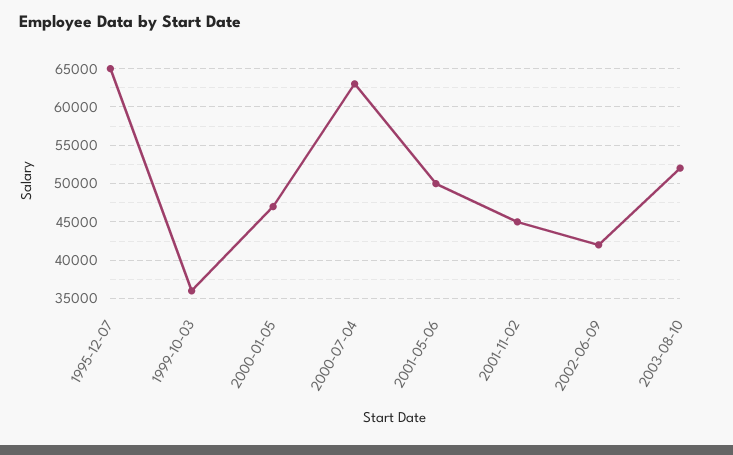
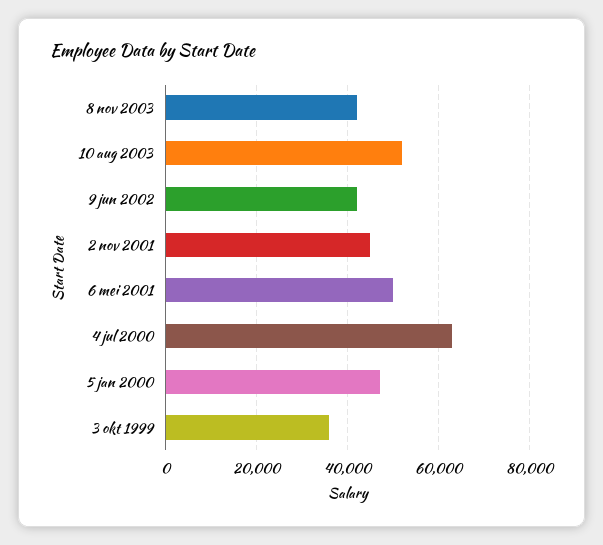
1995-12-07: 65000 -> none
8 nov 2003: none -> 42000

